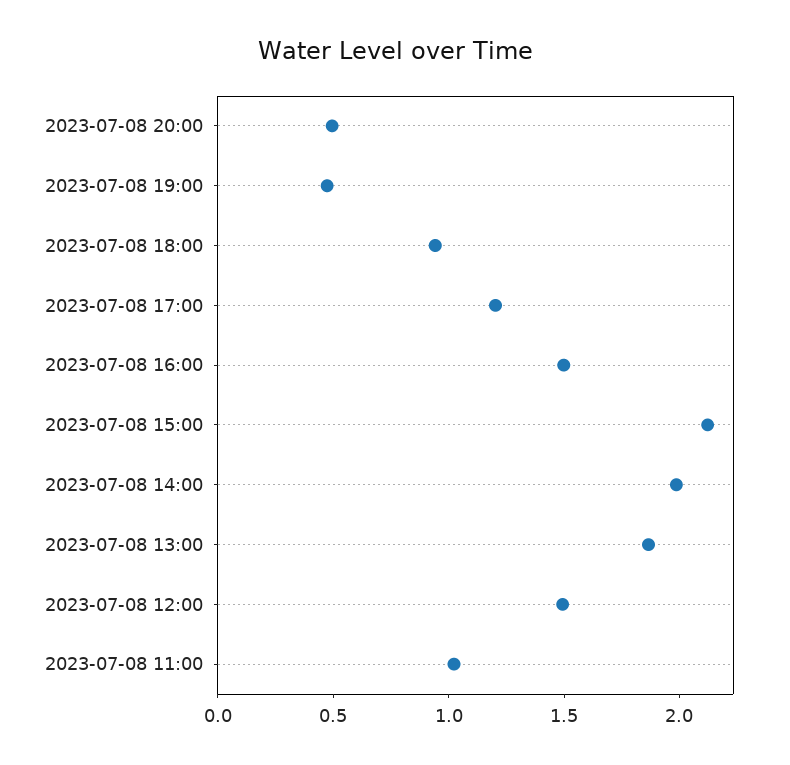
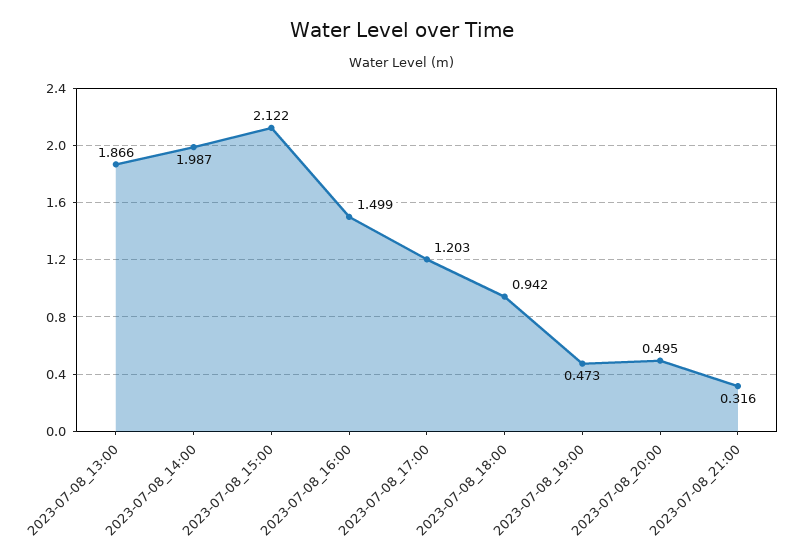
2023-07-08 12:00: 1.5 -> none
2023-07-08 11:00: 1 -> none
2023-07-08_21:00: none -> 0.316

